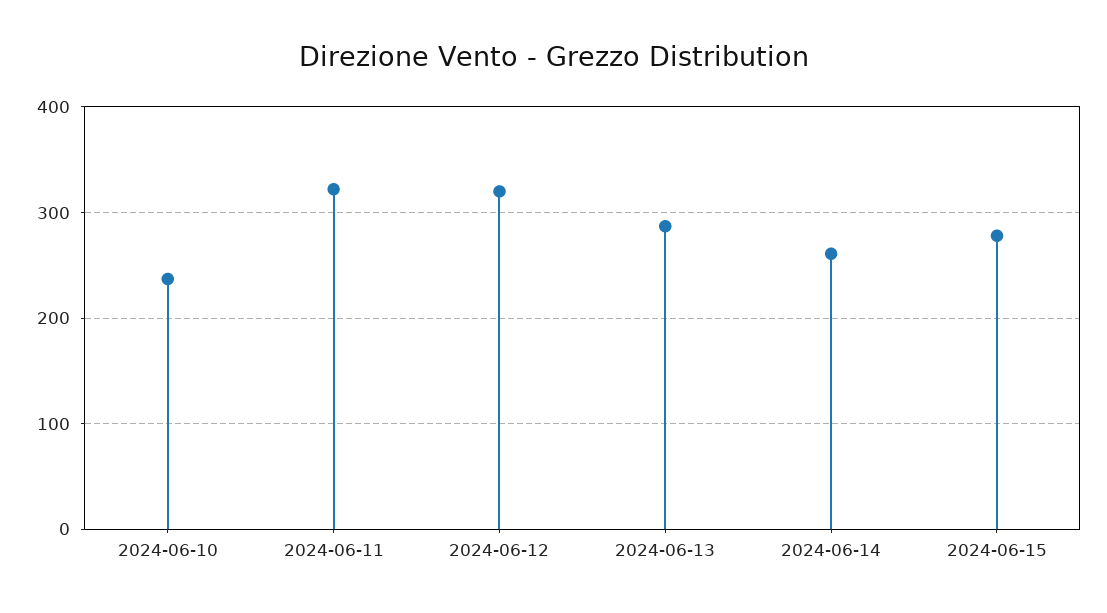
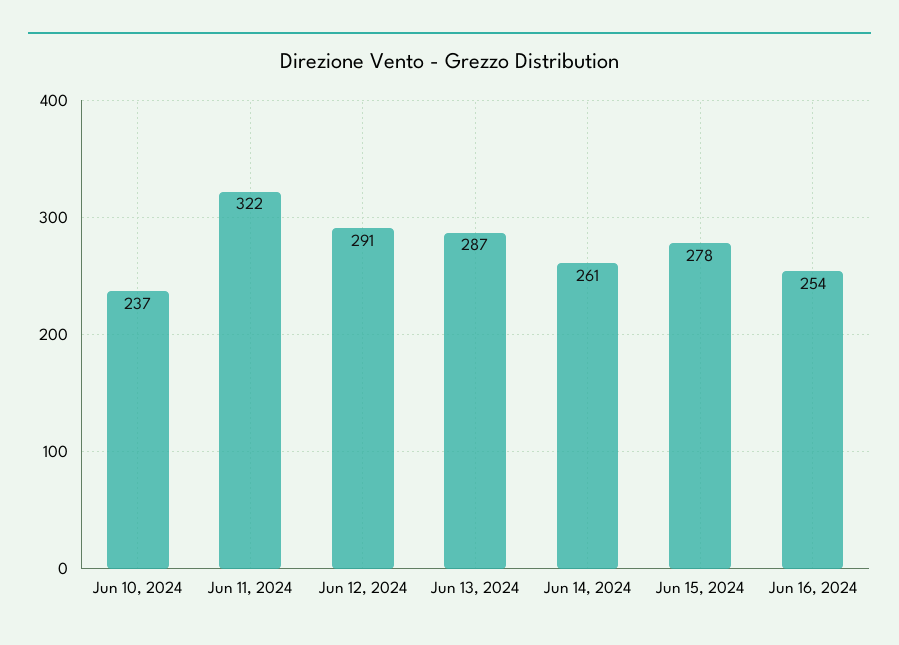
2024-06-12: 320 -> 291
Jun 16, 2024: none -> 254

